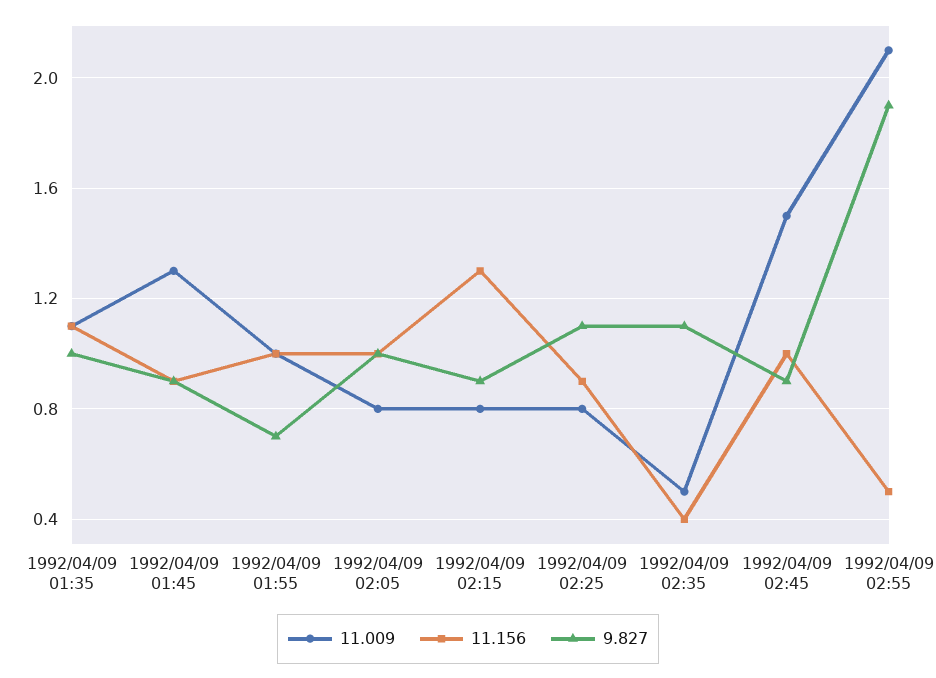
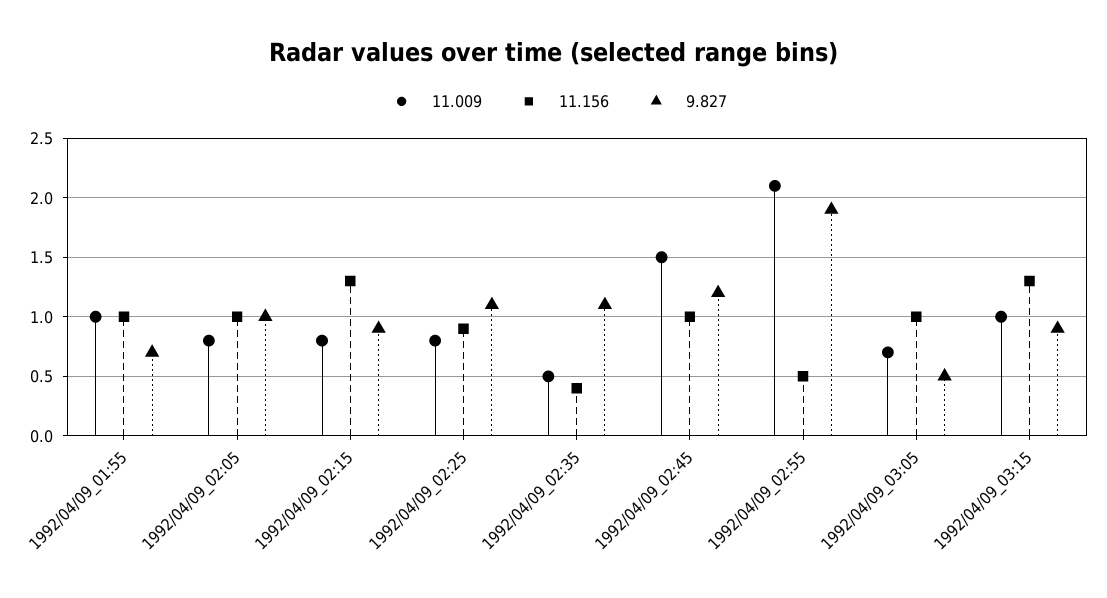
11.009, 1992/04/09 01:35: 1.1 -> none
11.156, 1992/04/09 01:35: 1.1 -> none
9.827, 1992/04/09 01:35: 1 -> none
11.009, 1992/04/09 01:45: 1.3 -> none
11.156, 1992/04/09 01:45: 0.9 -> none
9.827, 1992/04/09 01:45: 0.9 -> none
9.827, 1992/04/09 02:45: 0.9 -> 1.2
11.009, 1992/04/09_03:05: none -> 0.7
11.156, 1992/04/09_03:05: none -> 1
9.827, 1992/04/09_03:05: none -> 0.5
11.009, 1992/04/09_03:15: none -> 1
11.156, 1992/04/09_03:15: none -> 1.3
9.827, 1992/04/09_03:15: none -> 0.9

